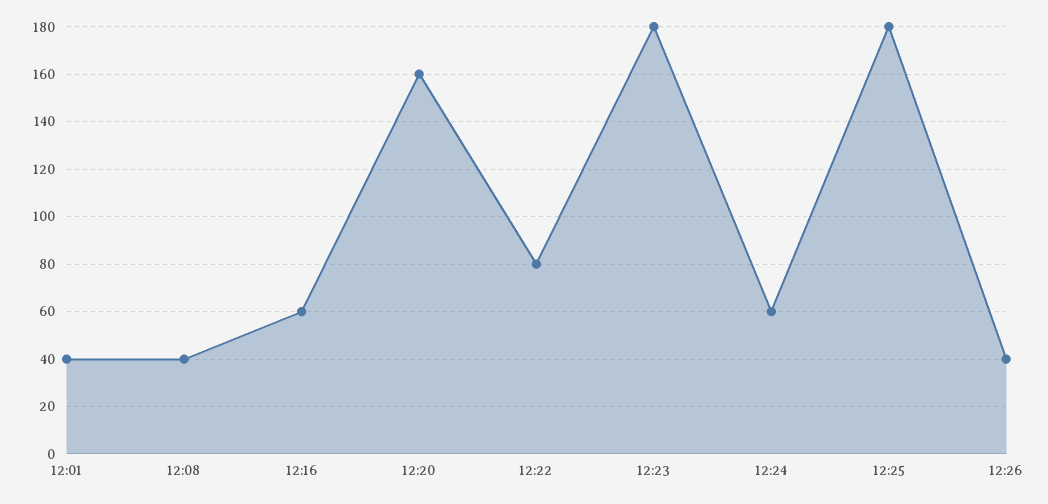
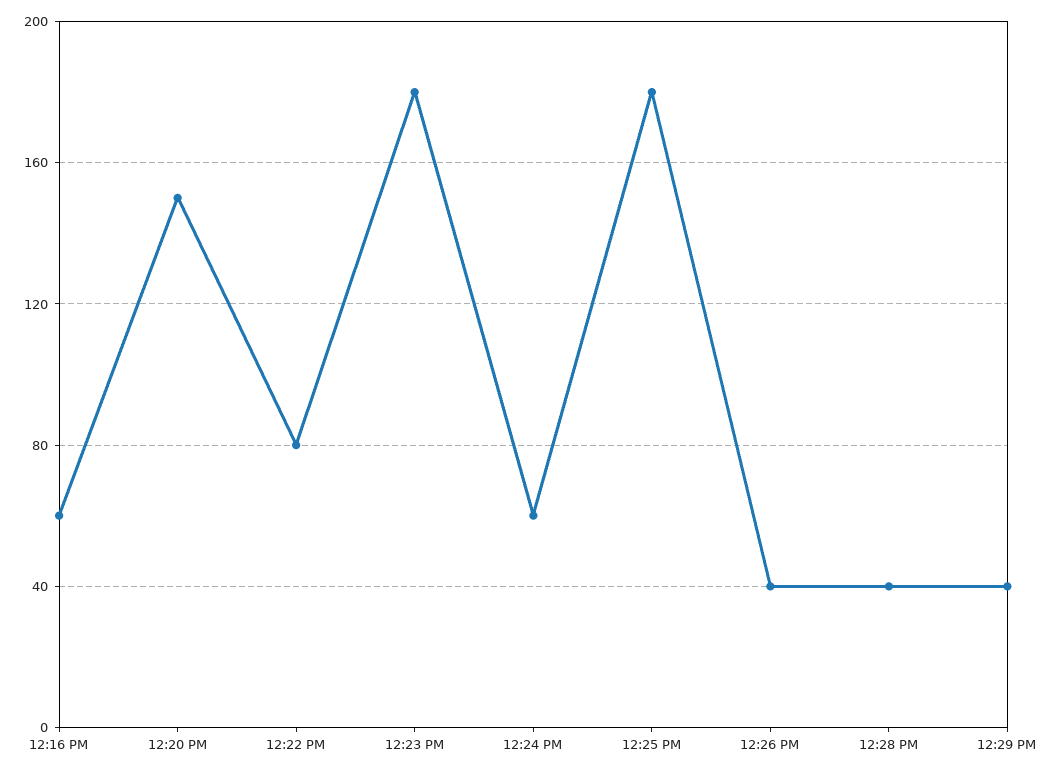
12:01: 40 -> none
12:08: 40 -> none
12:20: 160 -> 150
12:28 PM: none -> 40
12:29 PM: none -> 40

